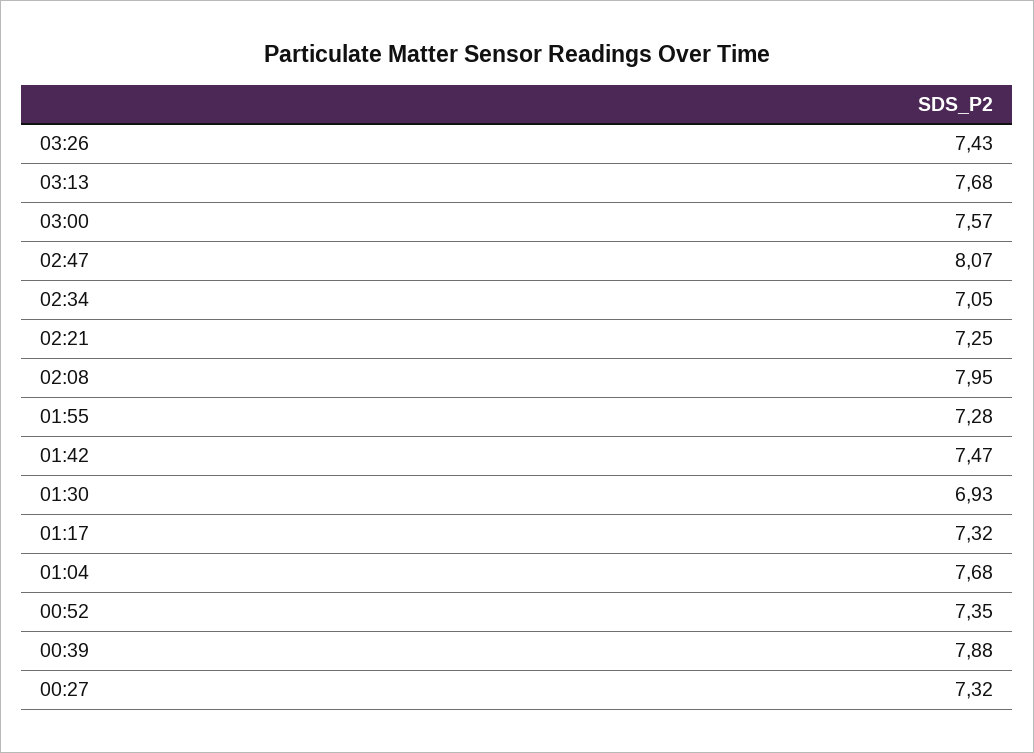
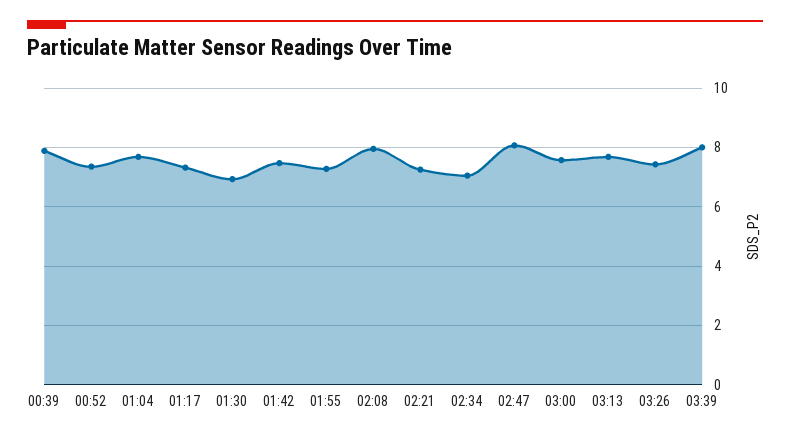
00:27: 7.32 -> none
03:39: none -> 8

